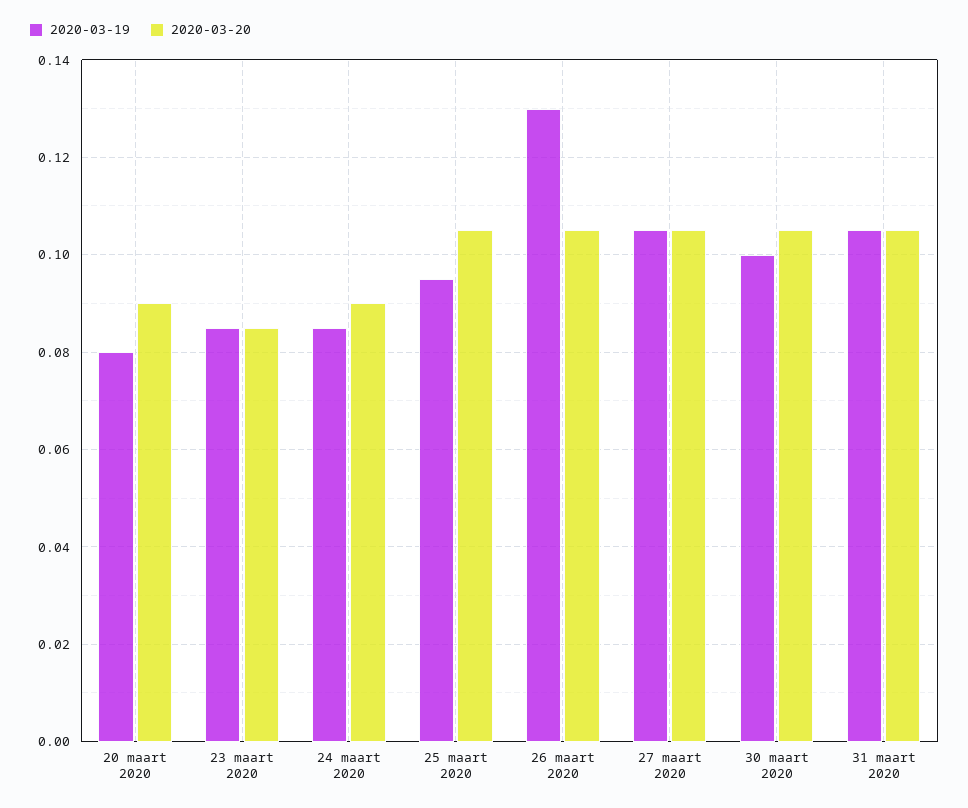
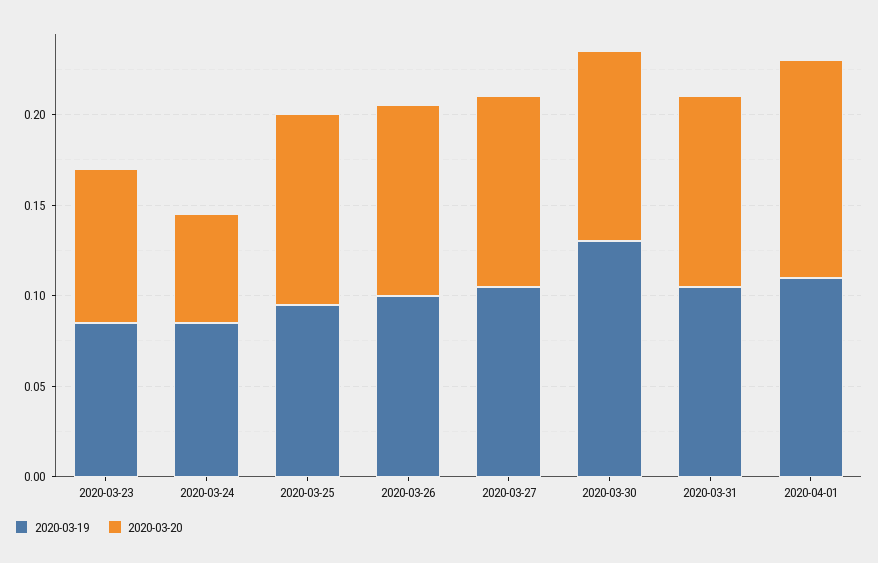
2020-03-19, 20 maart 2020: 0.08 -> none
2020-03-20, 20 maart 2020: 0.09 -> none
2020-03-20, 24 maart 2020: 0.09 -> 0.06
2020-03-19, 26 maart 2020: 0.13 -> 0.1
2020-03-19, 30 maart 2020: 0.1 -> 0.13
2020-03-19, 2020-04-01: none -> 0.11
2020-03-20, 2020-04-01: none -> 0.12

